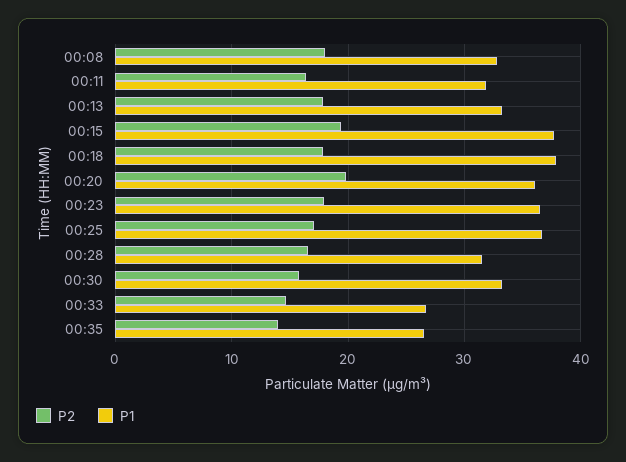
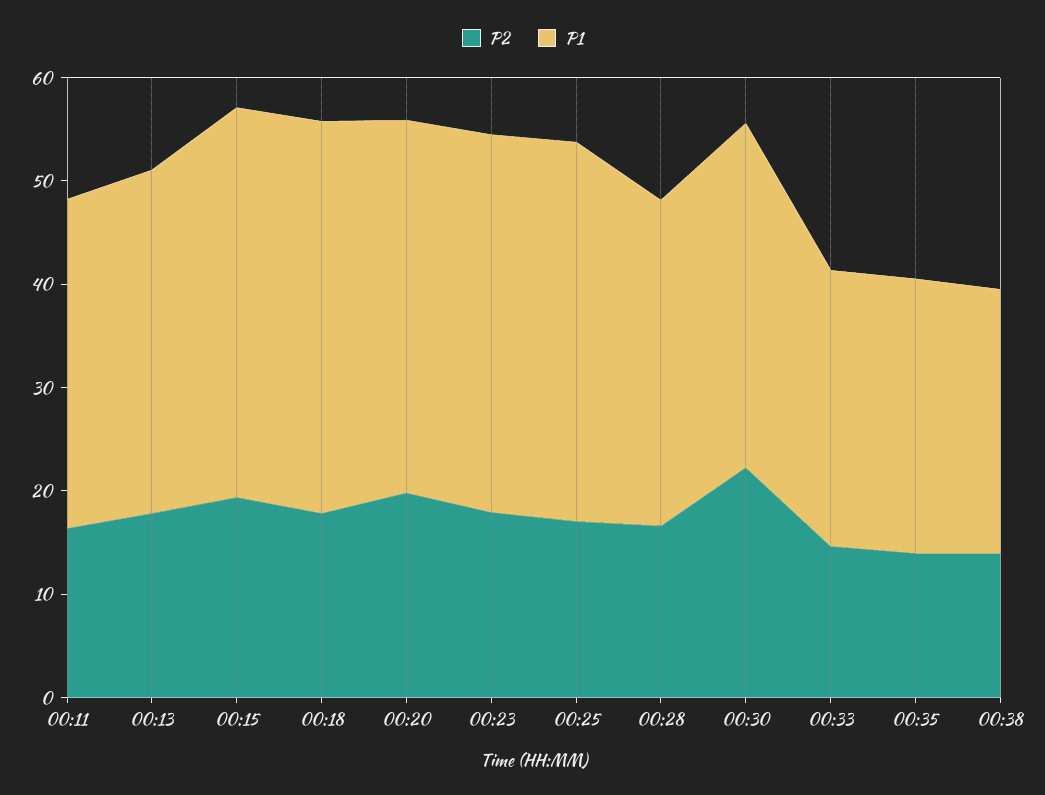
P2, 00:08: 18 -> none
P1, 00:08: 33 -> none
P2, 00:30: 16 -> 22
P2, 00:38: none -> 14
P1, 00:38: none -> 26

